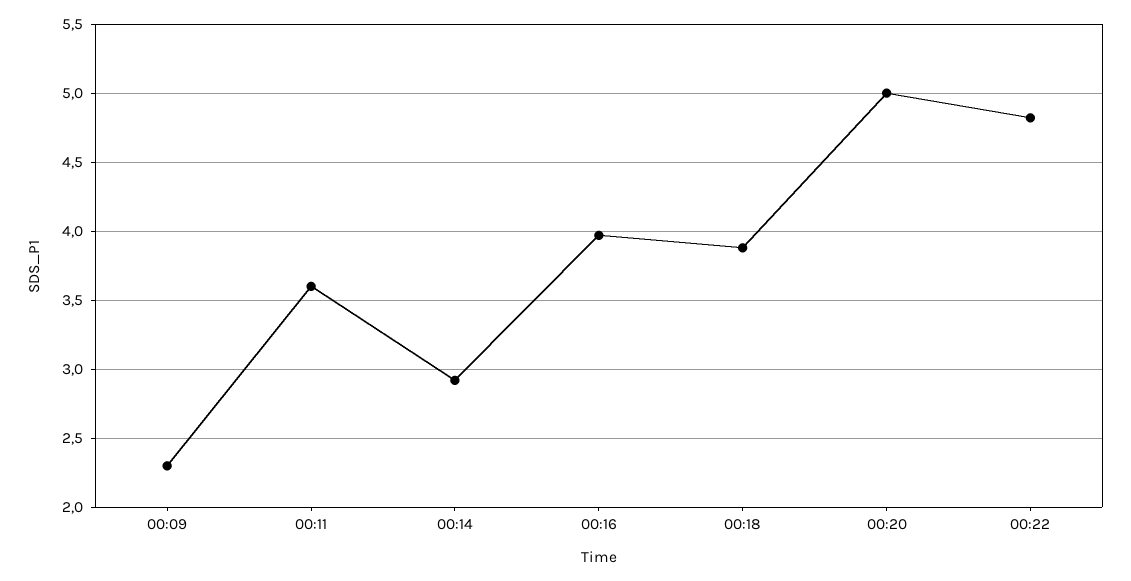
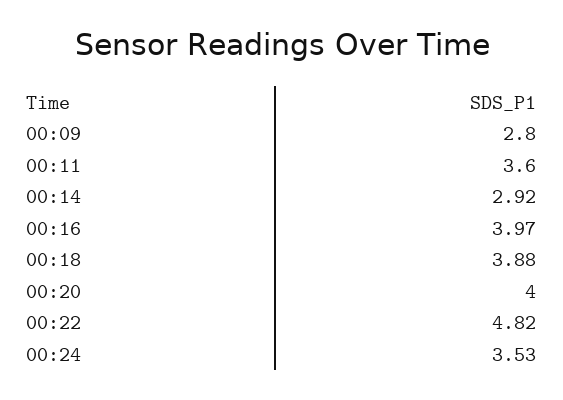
00:09: 2.3 -> 2.8
00:20: 5 -> 4
00:24: none -> 3.53

